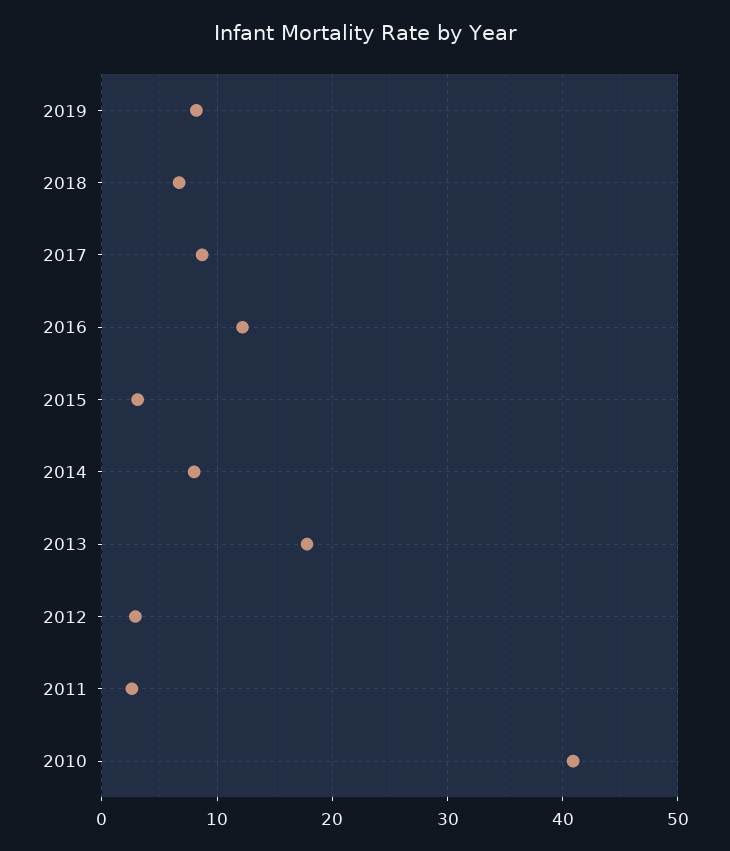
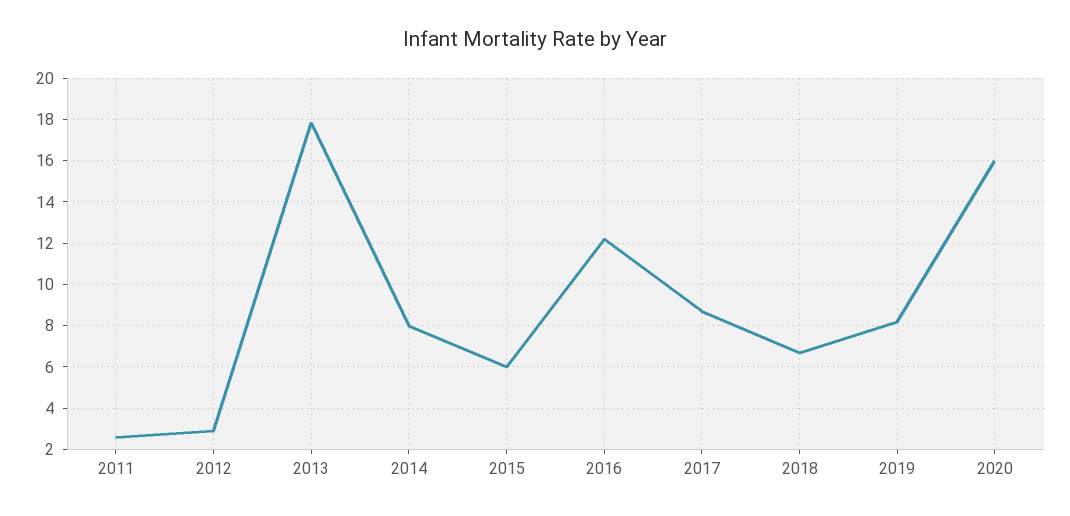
2015: 3 -> 6
2010: 41 -> none
2020: none -> 16

